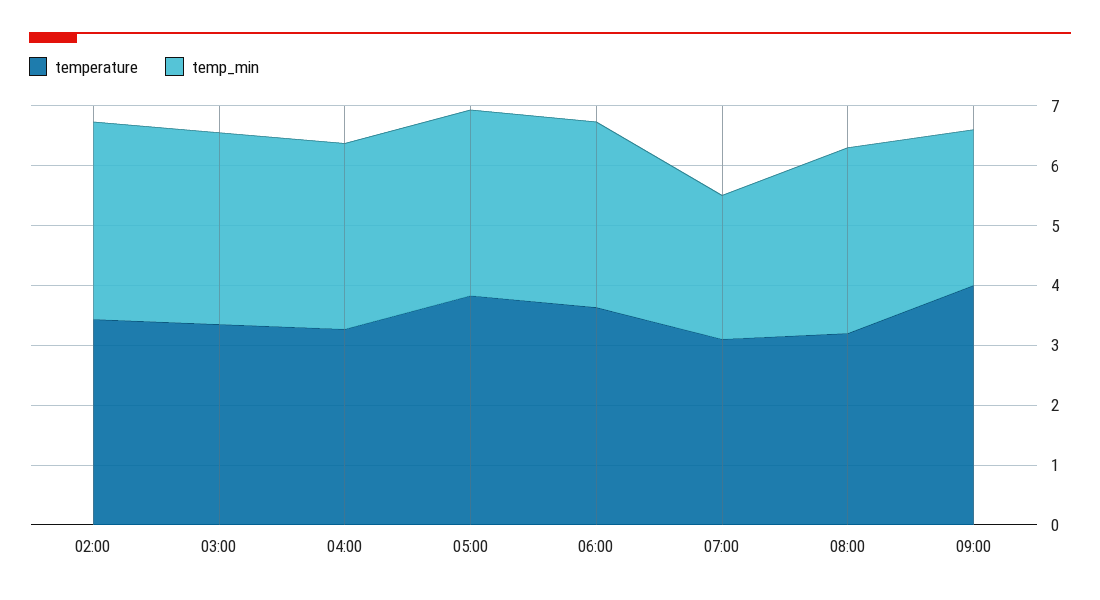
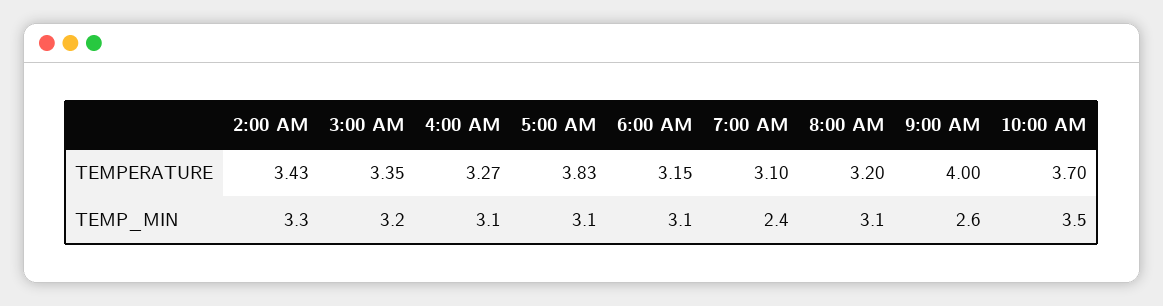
temperature, 06:00: 3.6 -> 3.15
temperature, 10:00 AM: none -> 3.7
temp_min, 10:00 AM: none -> 3.5

